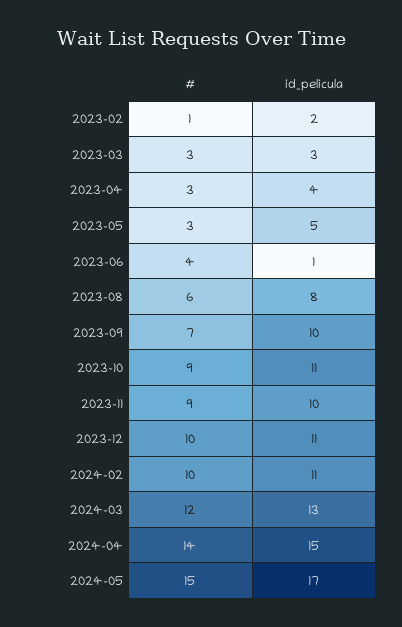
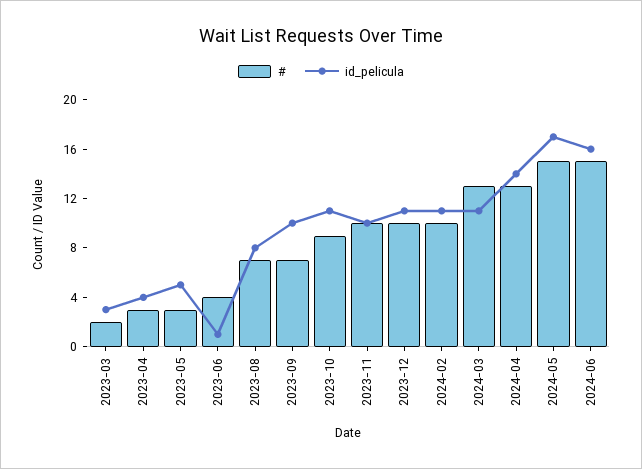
#, 2023-02: 1 -> none
id_pelicula, 2023-02: 2 -> none
#, 2023-03: 3 -> 2
#, 2023-08: 6 -> 7
#, 2023-11: 9 -> 10
#, 2024-03: 12 -> 13
id_pelicula, 2024-03: 13 -> 11
#, 2024-04: 14 -> 13
id_pelicula, 2024-04: 15 -> 14
#, 2024-06: none -> 15
id_pelicula, 2024-06: none -> 16

